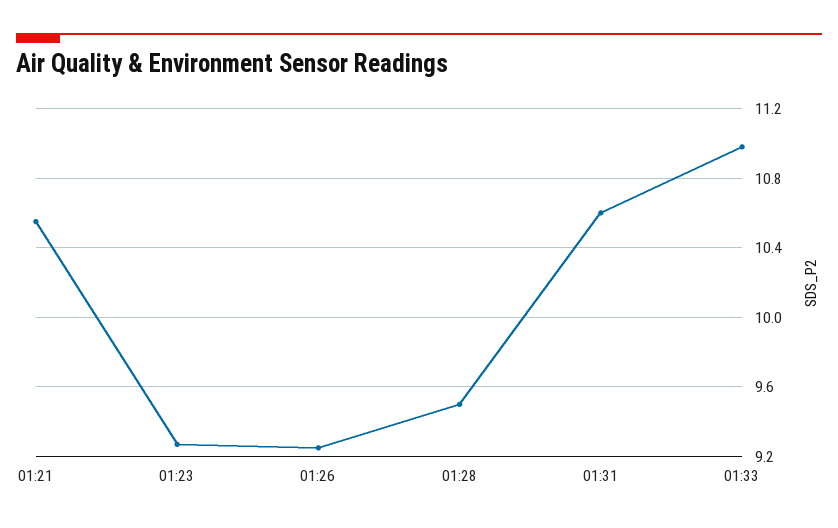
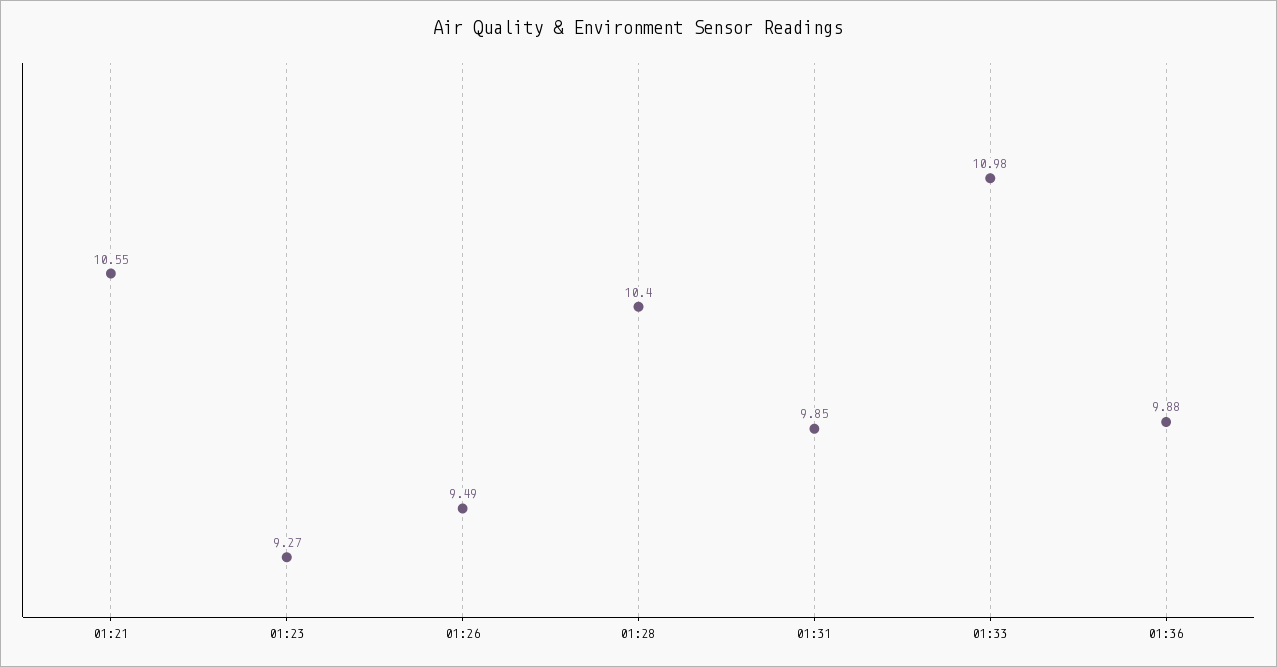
01:26: 9.25 -> 9.49
01:28: 9.5 -> 10.4
01:31: 10.6 -> 9.85
01:36: none -> 9.88

